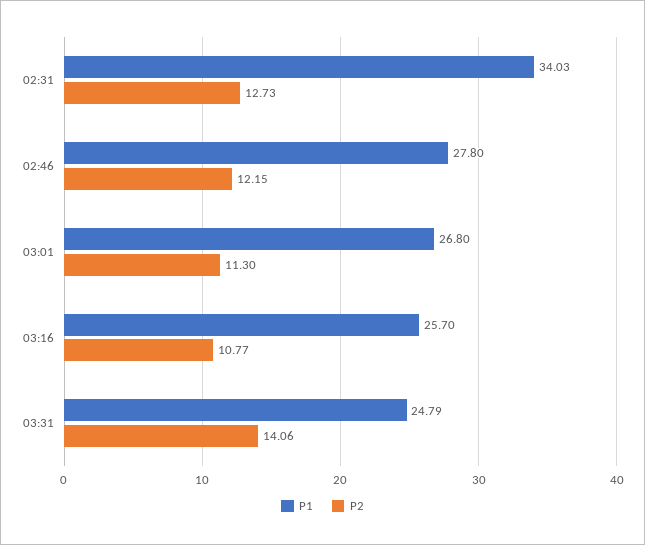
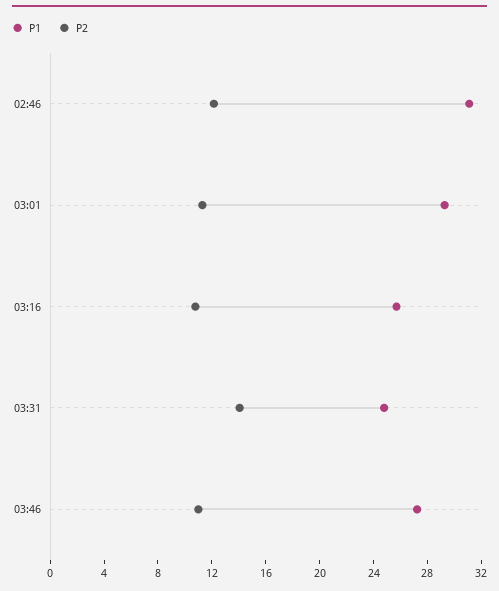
P1, 02:31: 34.03 -> none
P2, 02:31: 12.73 -> none
P1, 02:46: 27.8 -> 31
P1, 03:01: 26.8 -> 29
P1, 03:46: none -> 27
P2, 03:46: none -> 11

